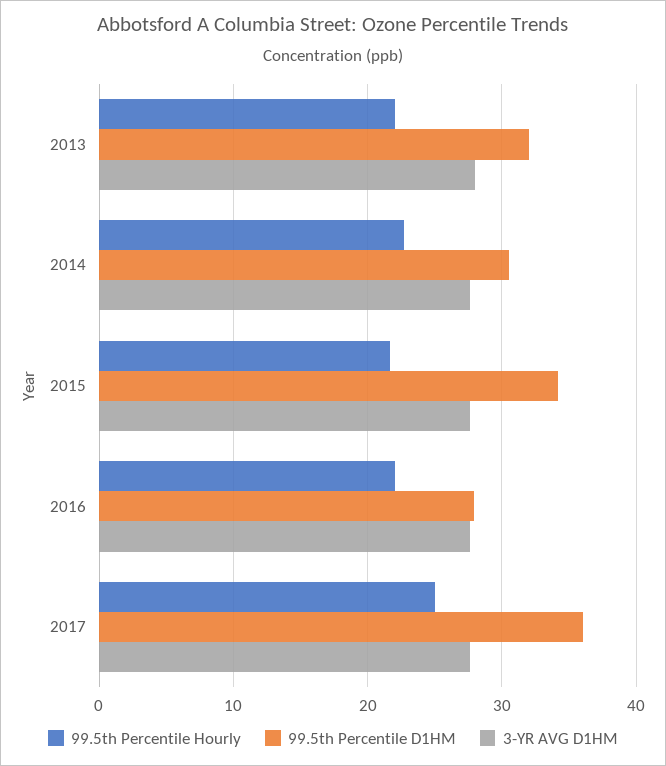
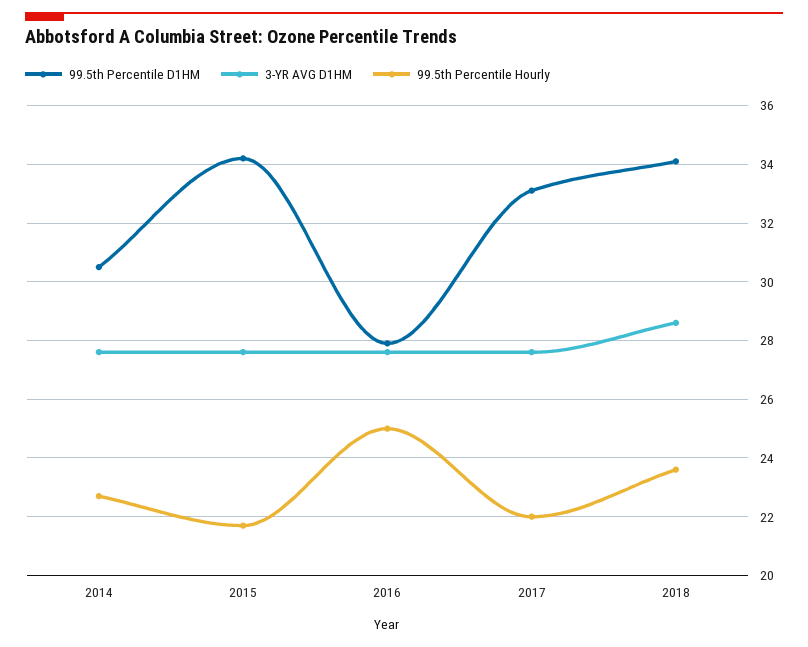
99.5th Percentile Hourly, 2013: 22 -> none
99.5th Percentile D1HM, 2013: 32 -> none
3-YR AVG D1HM, 2013: 28 -> none
99.5th Percentile Hourly, 2016: 22 -> 25
99.5th Percentile Hourly, 2017: 25 -> 22
99.5th Percentile D1HM, 2017: 36 -> 33
99.5th Percentile D1HM, 2018: none -> 34
3-YR AVG D1HM, 2018: none -> 28.5
99.5th Percentile Hourly, 2018: none -> 23.5

